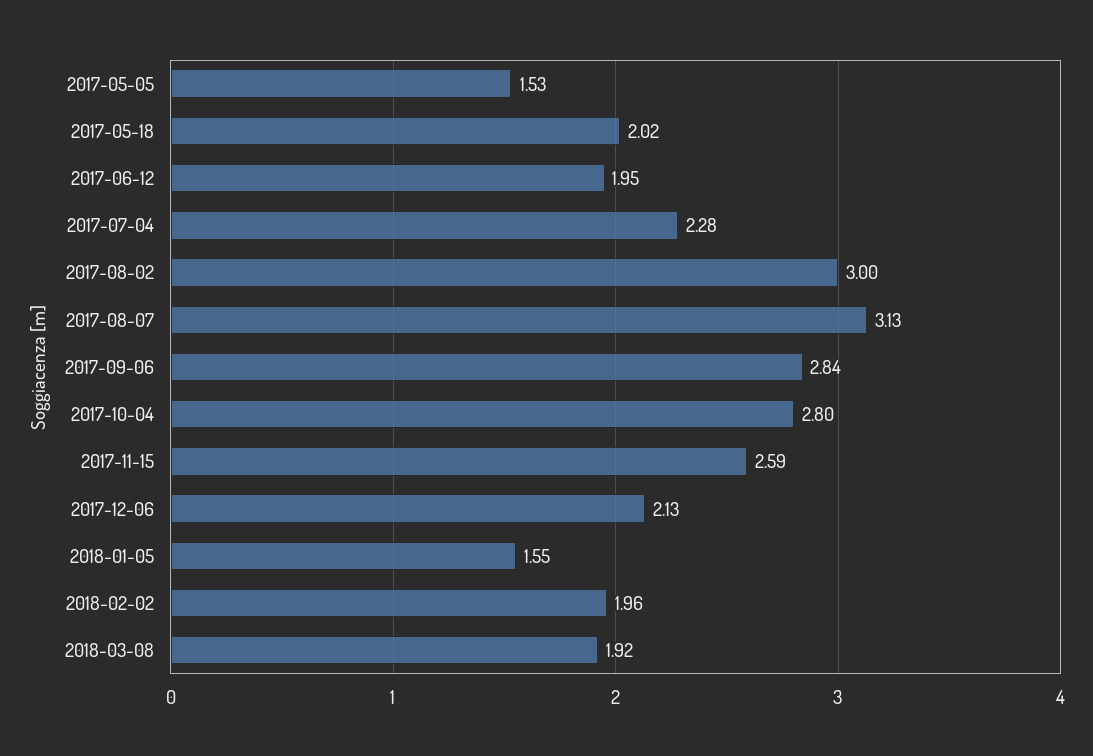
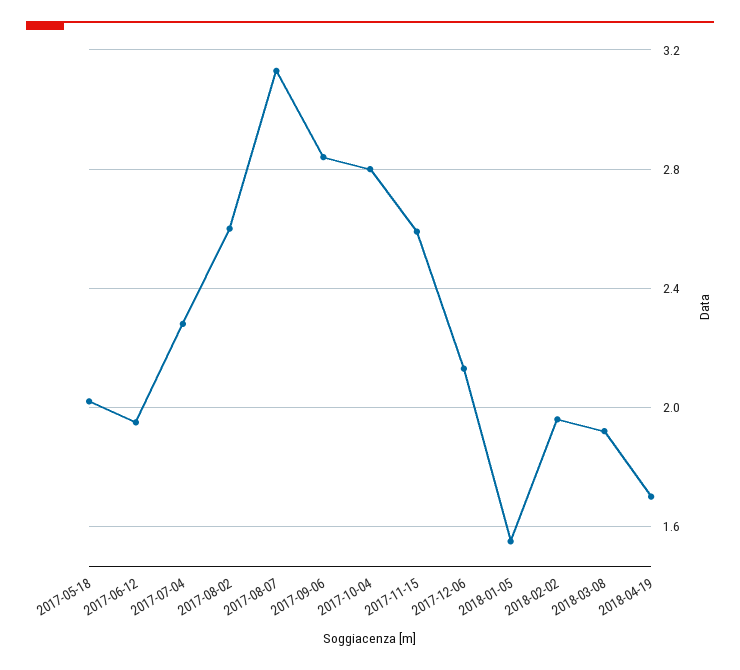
2017-05-05: 1.53 -> none
2017-08-02: 3 -> 2.6
2018-04-19: none -> 1.7

